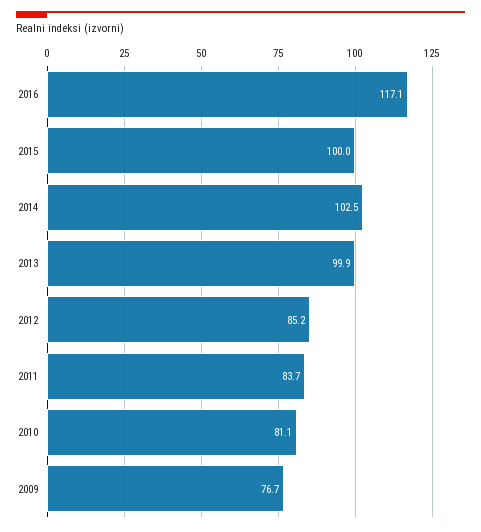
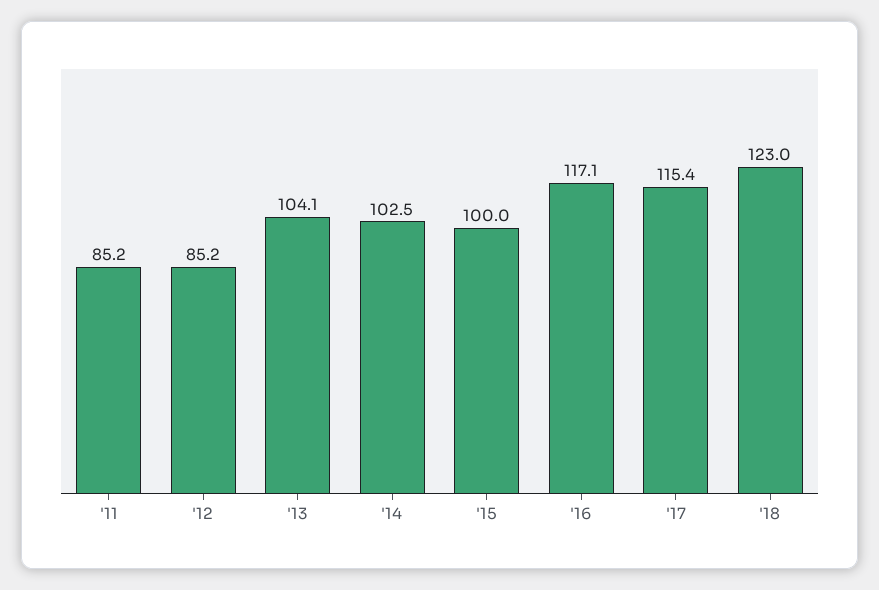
2013: 99.9 -> 104.1
2011: 83.7 -> 85.2
2010: 81.1 -> none
2009: 76.7 -> none
'17: none -> 115.4
'18: none -> 123

